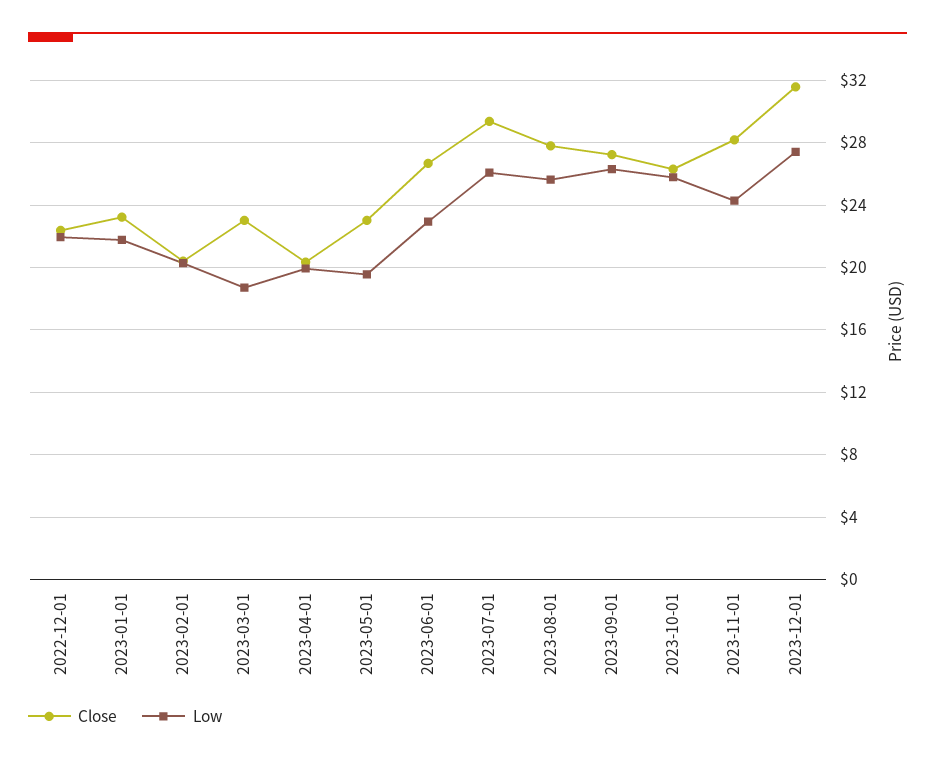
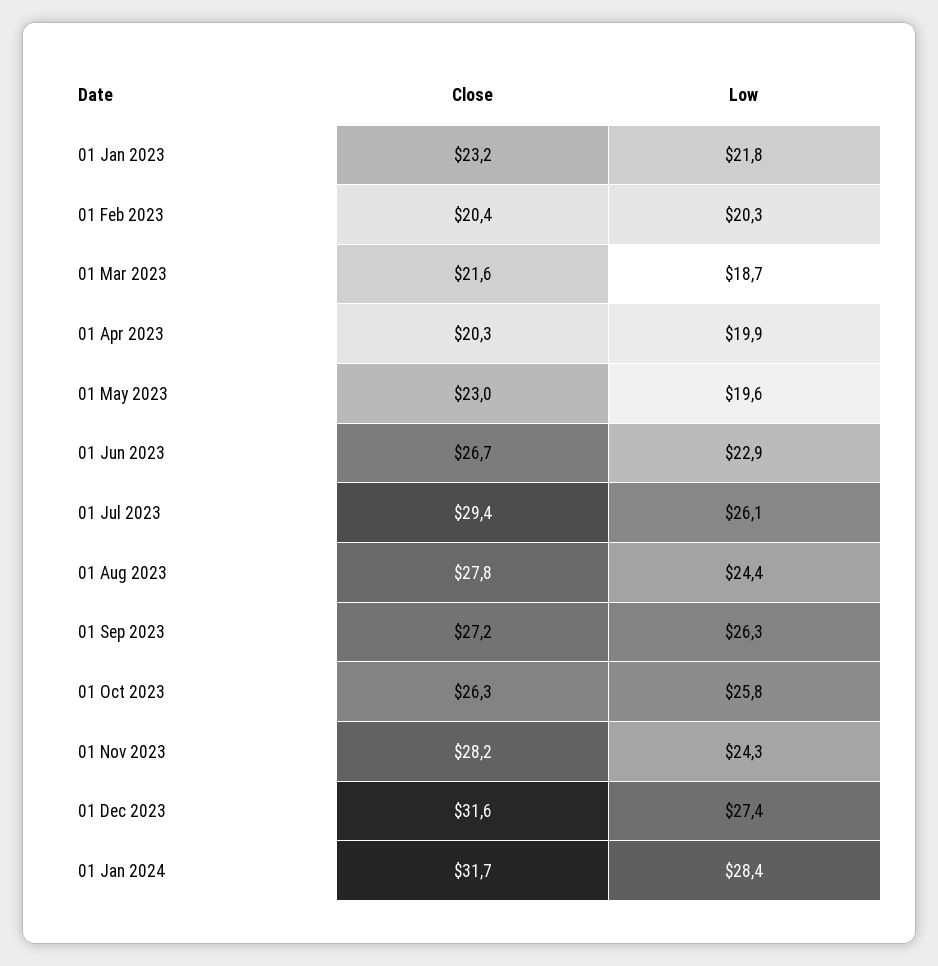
Close, 2022-12-01: 22.5 -> none
Low, 2022-12-01: 22 -> none
Close, 2023-03-01: 23 -> 21.6
Low, 2023-08-01: 25.5 -> 24.4
Close, 01 Jan 2024: none -> 31.7
Low, 01 Jan 2024: none -> 28.4

